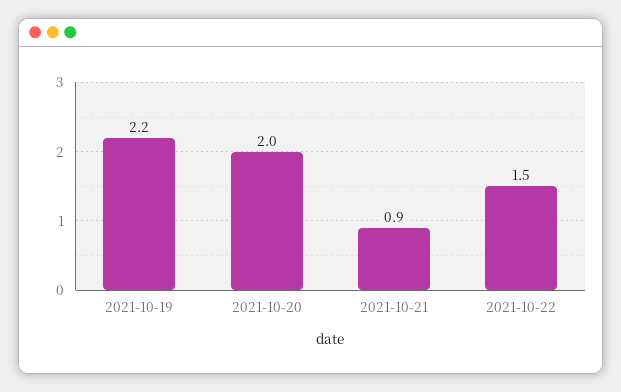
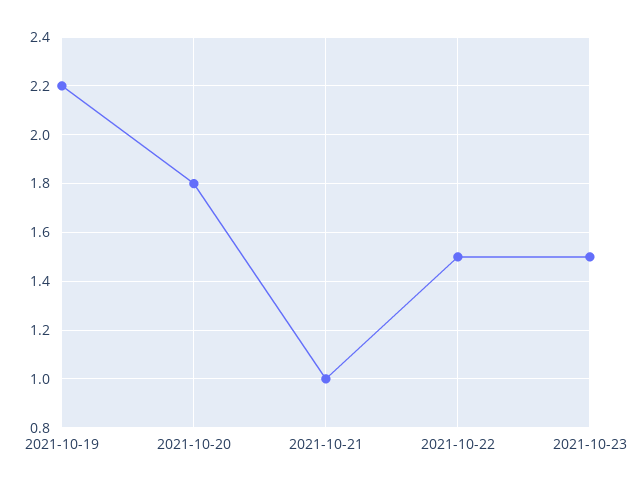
2021-10-20: 2 -> 1.8
2021-10-21: 0.9 -> 1
2021-10-23: none -> 1.5

